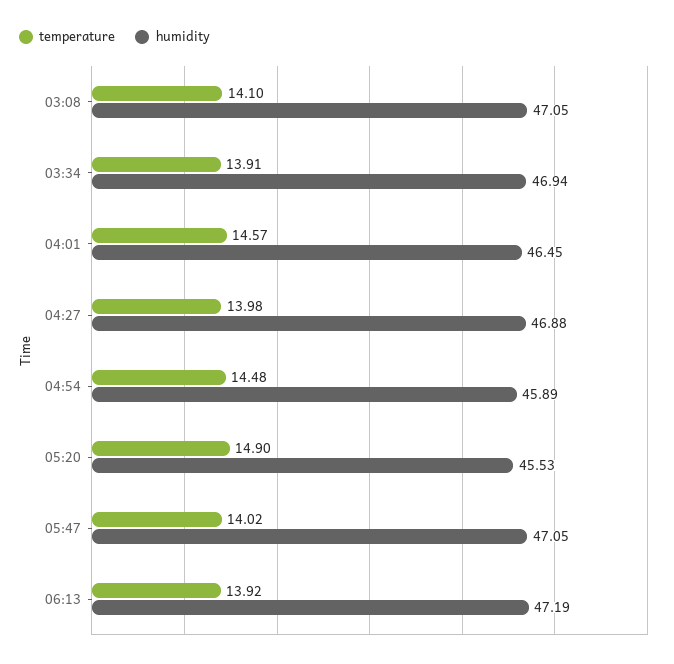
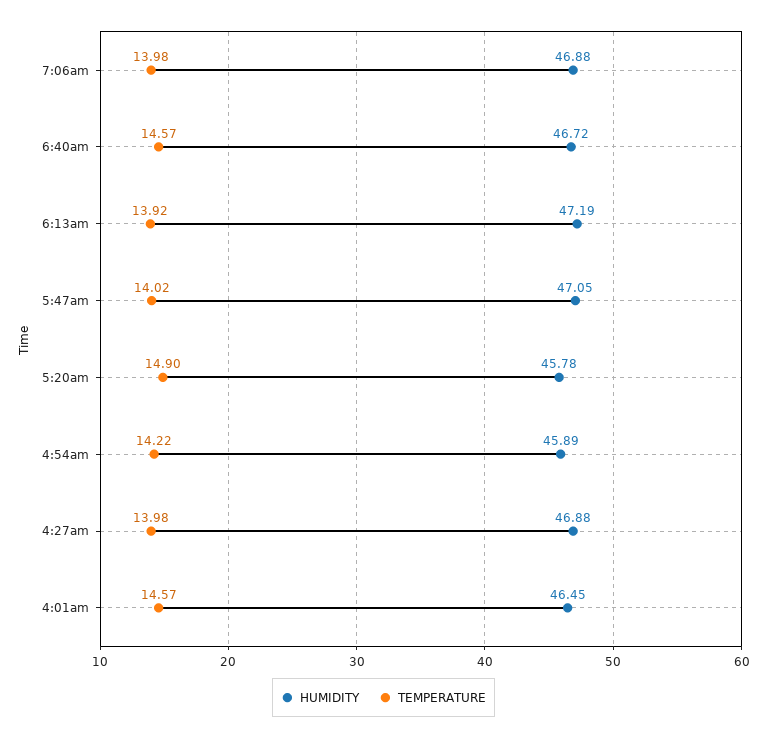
temperature, 03:08: 14.1 -> none
humidity, 03:08: 47.05 -> none
temperature, 03:34: 13.91 -> none
humidity, 03:34: 46.94 -> none
temperature, 04:54: 14.48 -> 14.22
humidity, 05:20: 45.53 -> 45.78
humidity, 7:06am: none -> 46.88
temperature, 7:06am: none -> 13.98
humidity, 6:40am: none -> 46.72
temperature, 6:40am: none -> 14.57

